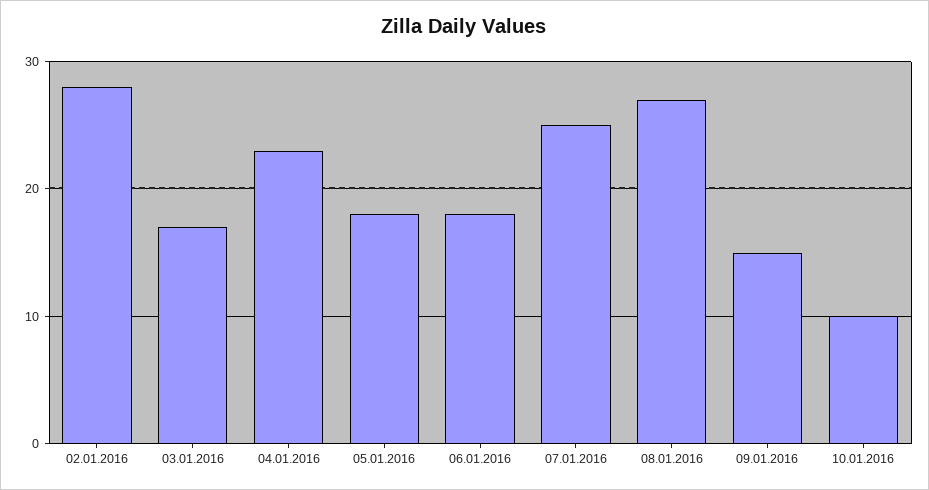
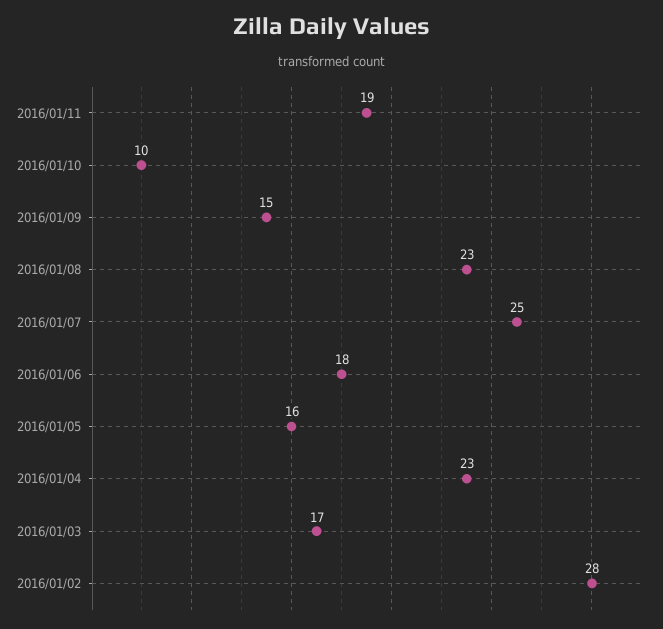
05.01.2016: 18 -> 16
08.01.2016: 27 -> 23
2016/01/11: none -> 19

